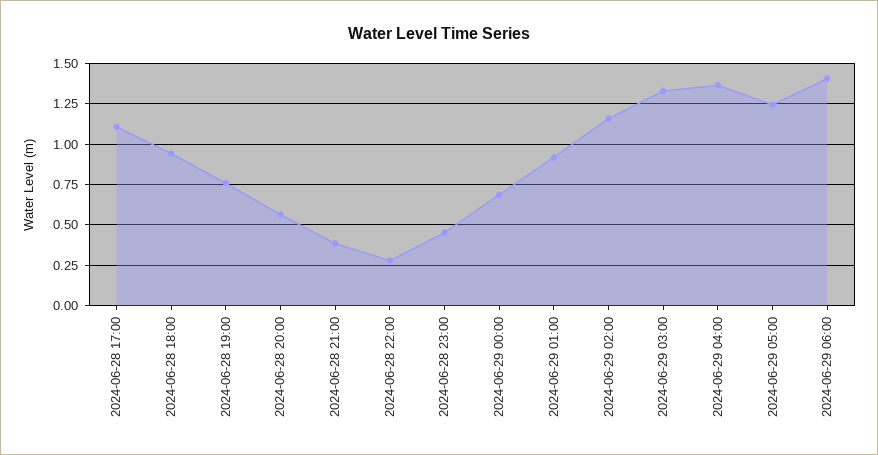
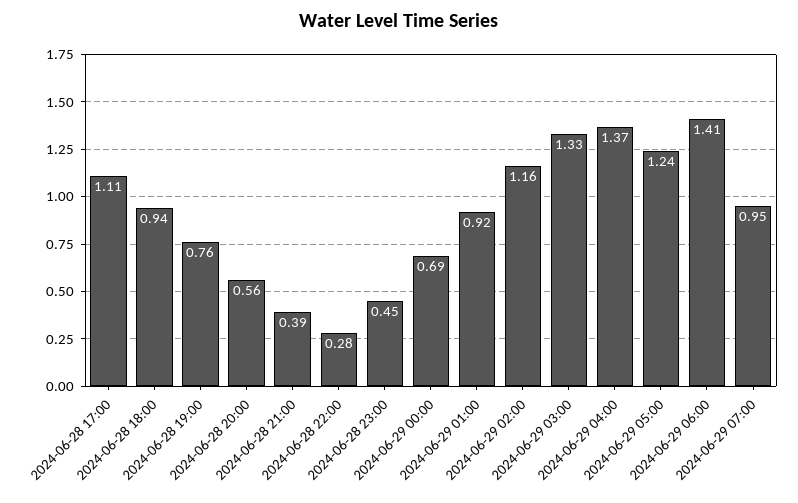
2024-06-29 07:00: none -> 0.95

